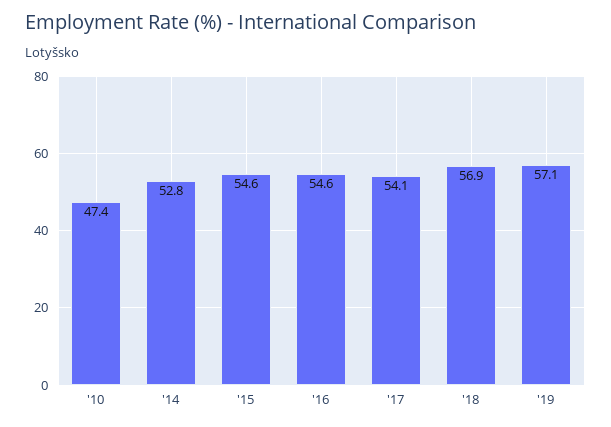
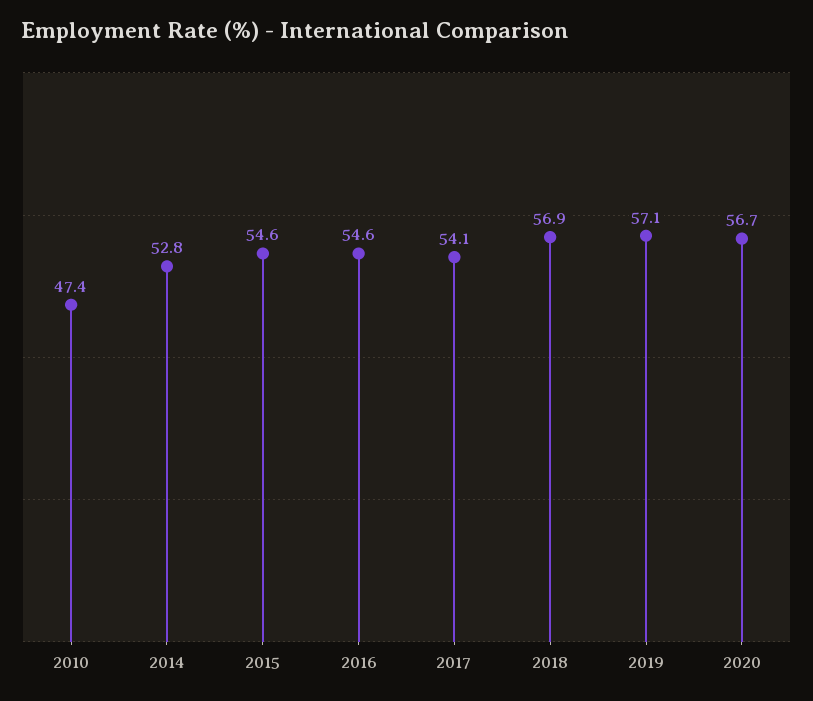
2020: none -> 56.7

